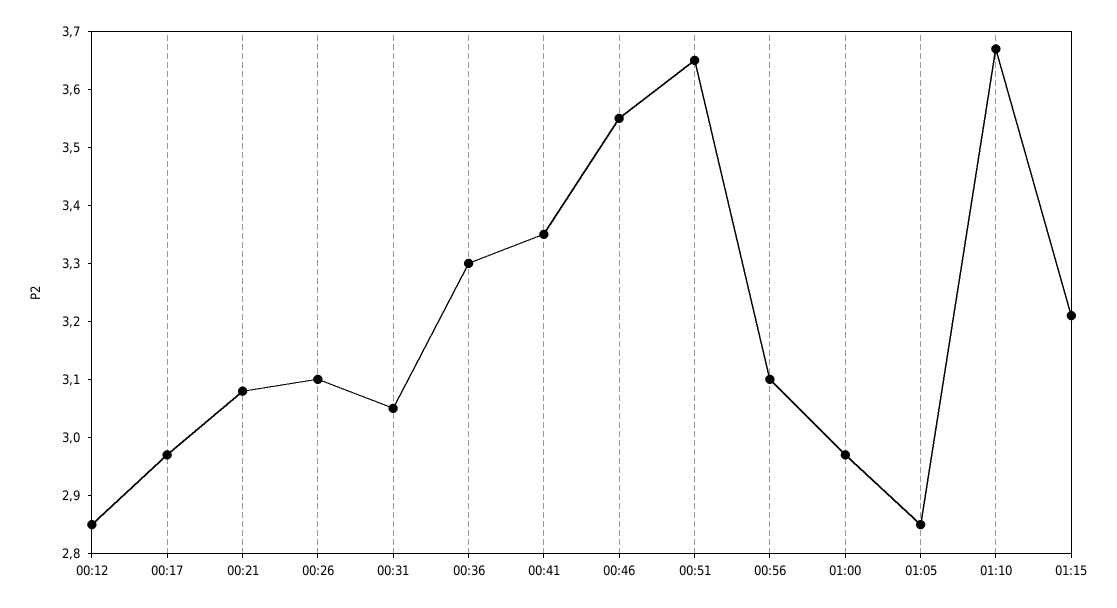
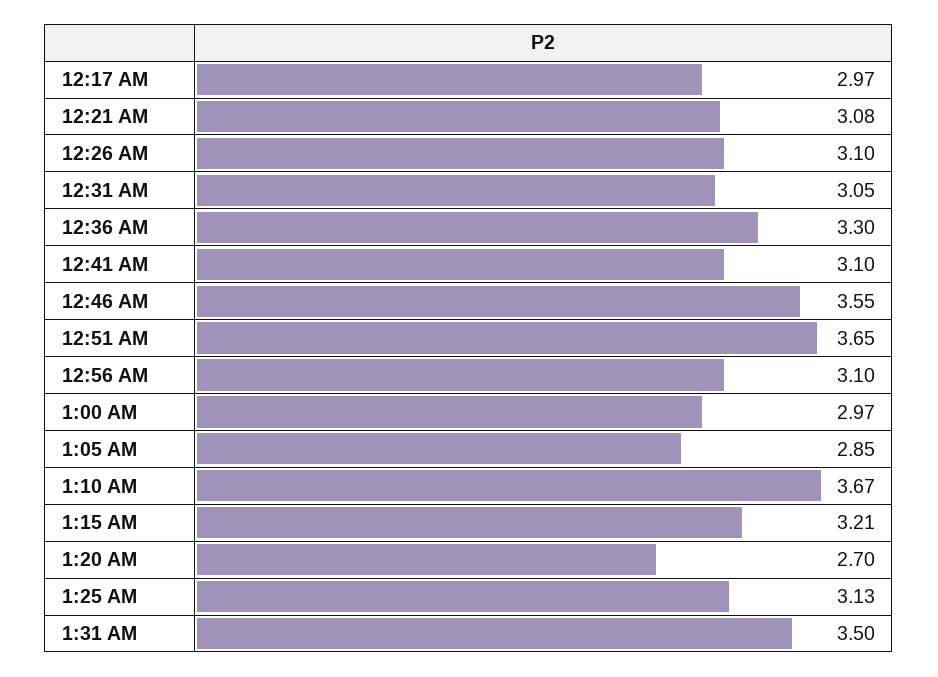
00:12: 2.85 -> none
00:41: 3.35 -> 3.1
1:20 AM: none -> 2.7
1:25 AM: none -> 3.13
1:31 AM: none -> 3.5

